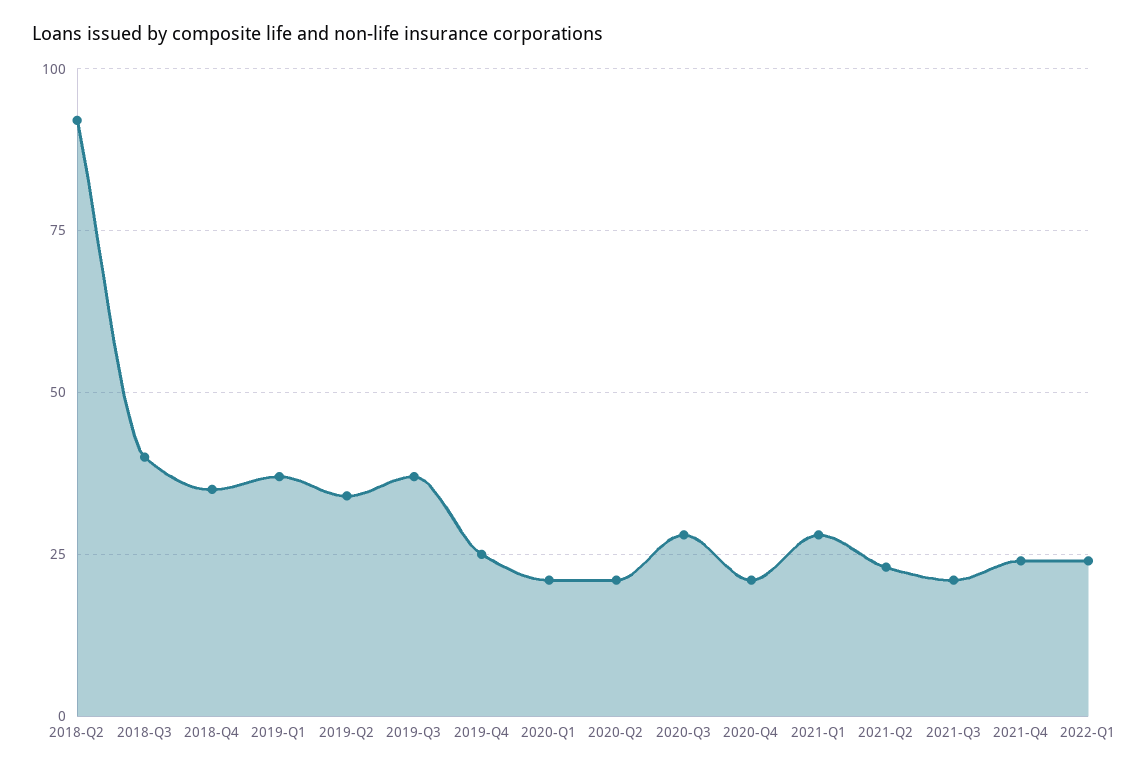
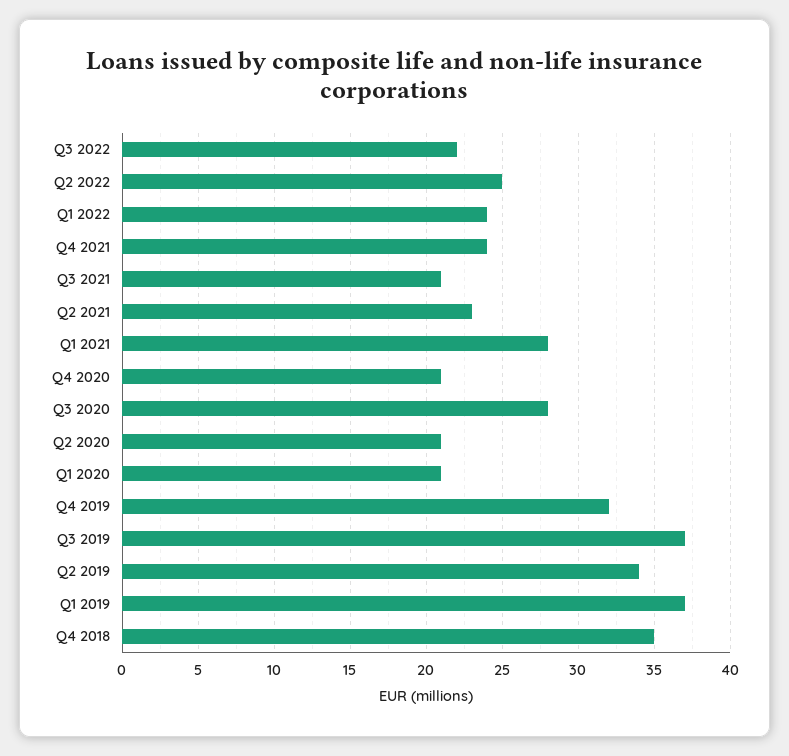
2018-Q2: 92.5 -> none
2018-Q3: 40 -> none
2019-Q4: 25 -> 32
Q3 2022: none -> 22
Q2 2022: none -> 25

